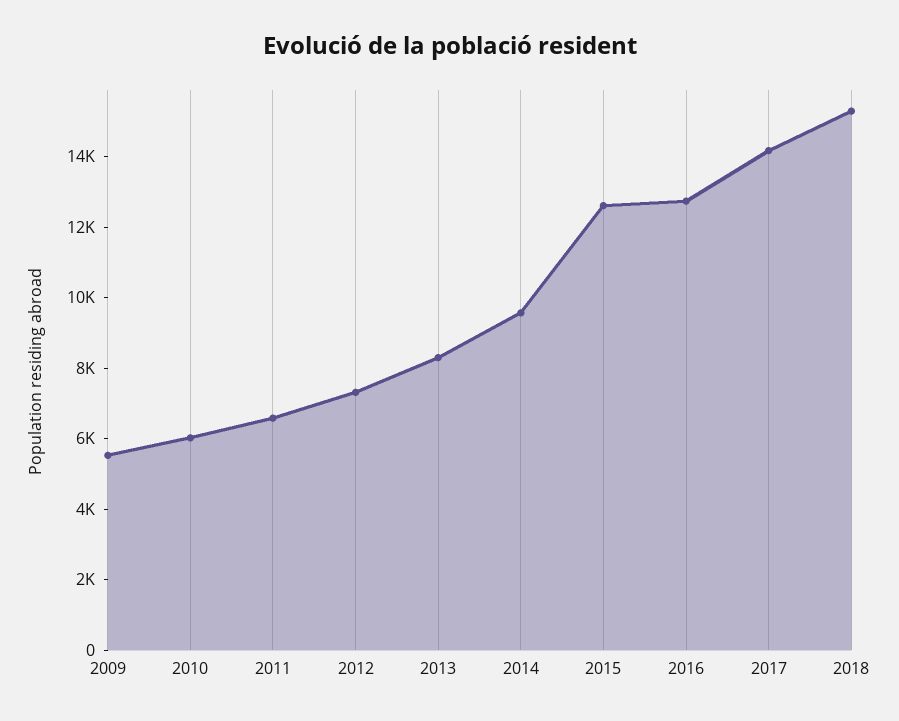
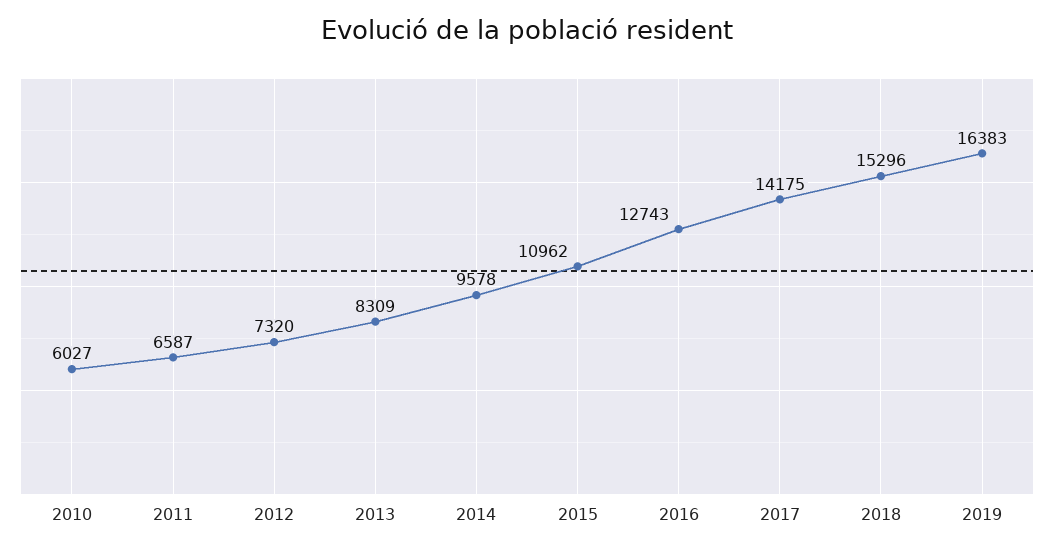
2009: 5500 -> none
2015: 12500 -> 10962
2019: none -> 16383

